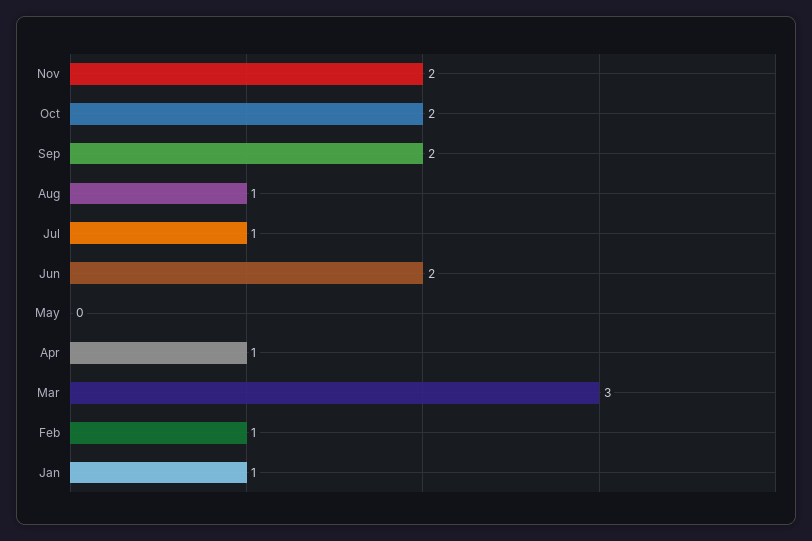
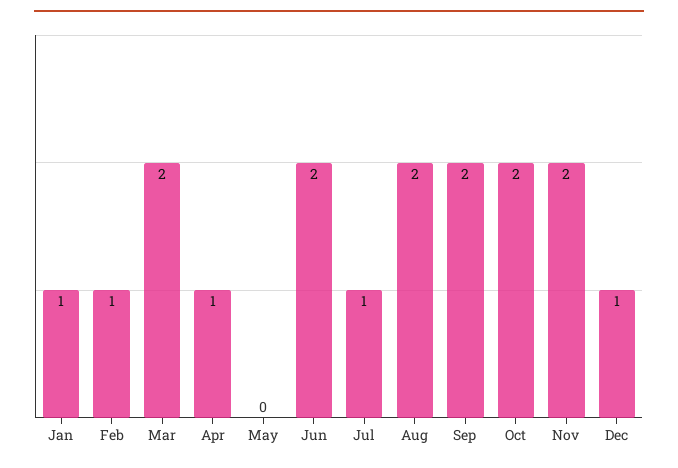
Aug: 1 -> 2
Mar: 3 -> 2
Dec: none -> 1

